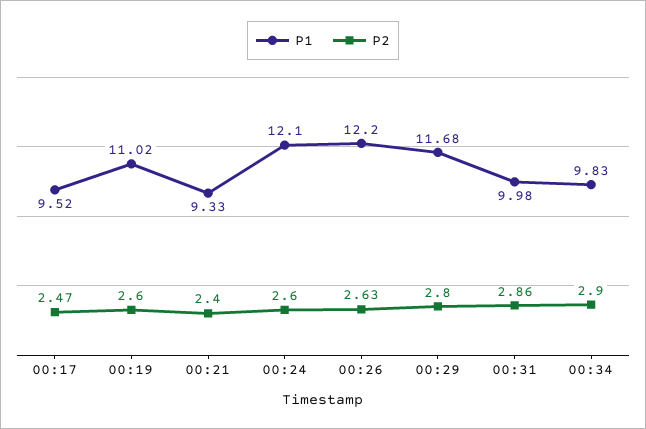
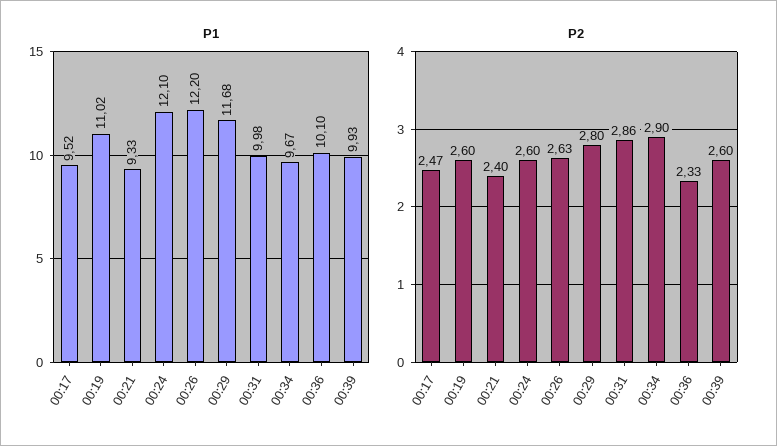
P1, 00:34: 9.83 -> 9.67
P1, 00:36: none -> 10.1
P1, 00:39: none -> 9.93
P2, 00:36: none -> 2.33
P2, 00:39: none -> 2.6

